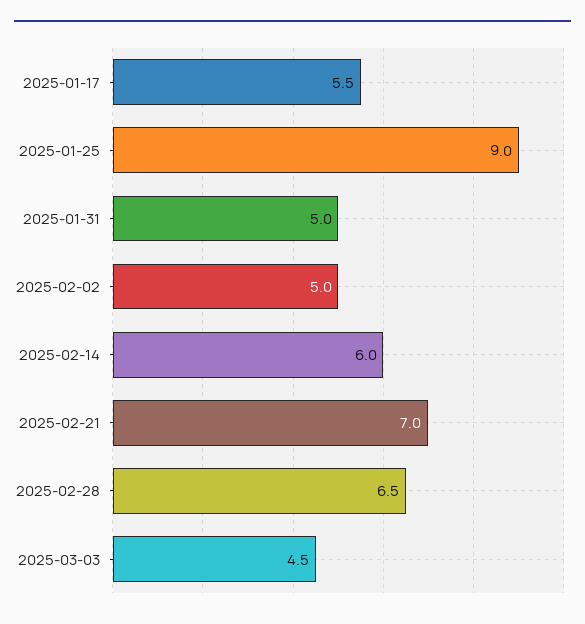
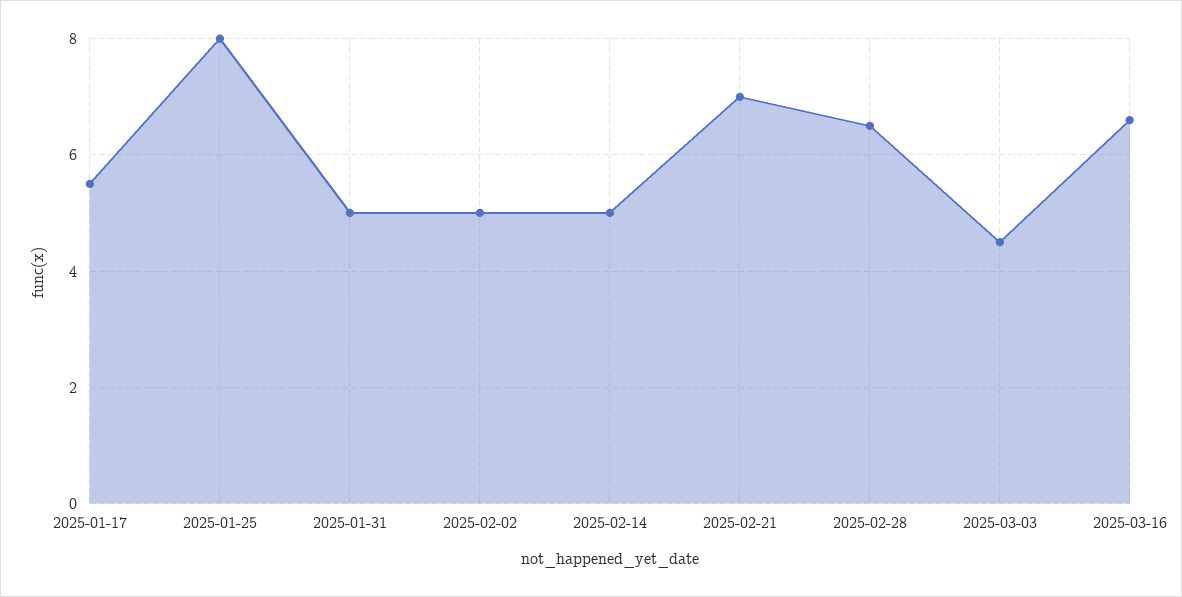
2025-01-25: 9 -> 8
2025-02-14: 6 -> 5
2025-03-16: none -> 6.5

